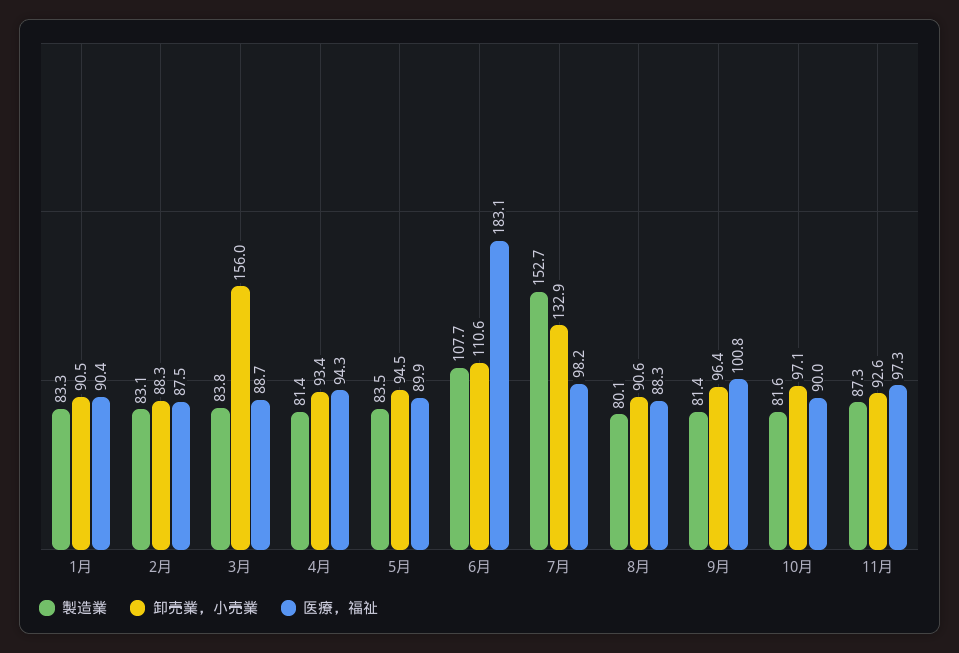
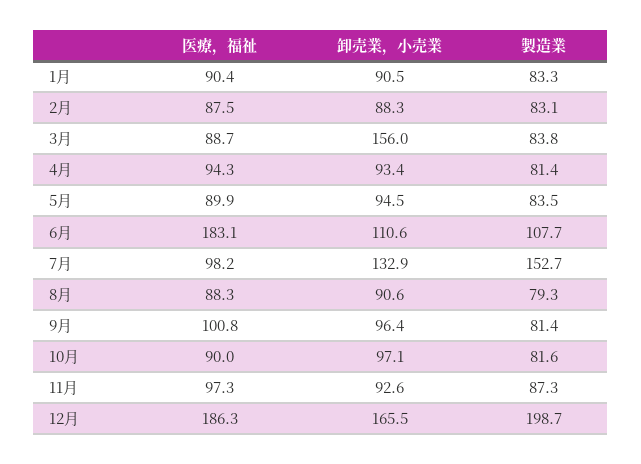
製造業, 8月: 80.1 -> 79.3
医療，福祉, 12月: none -> 186.3
卸売業，小売業, 12月: none -> 165.5
製造業, 12月: none -> 198.7

